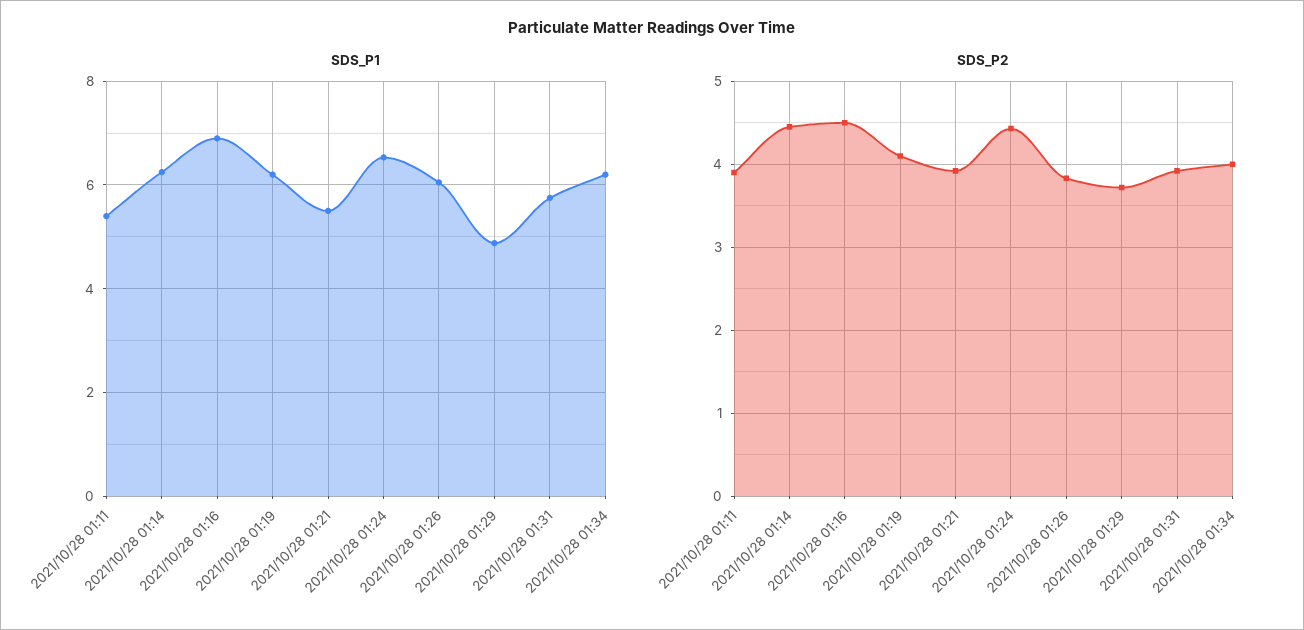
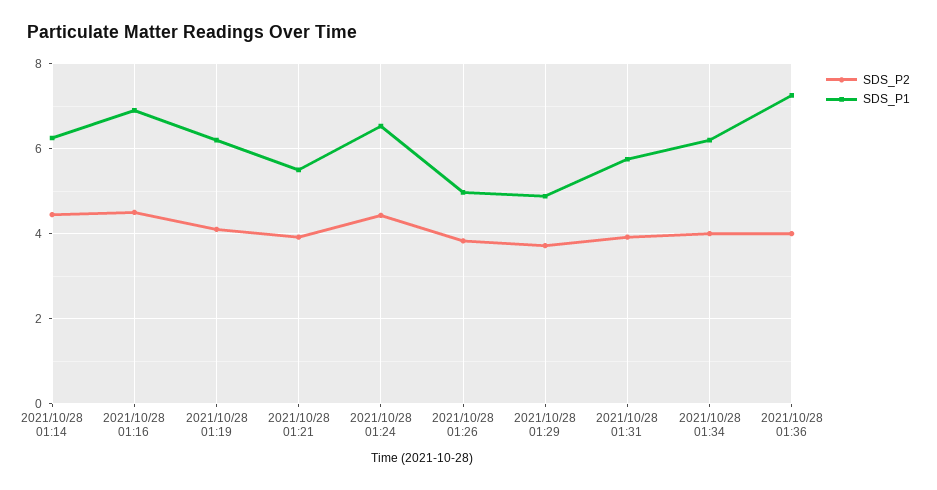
SDS_P1, 2021/10/28 01:11: 5.4 -> none
SDS_P1, 2021/10/28 01:26: 6 -> 5
SDS_P2, 2021/10/28 01:11: 3.9 -> none
SDS_P2, 2021/10/28 01:36: none -> 4
SDS_P1, 2021/10/28 01:36: none -> 7.2

